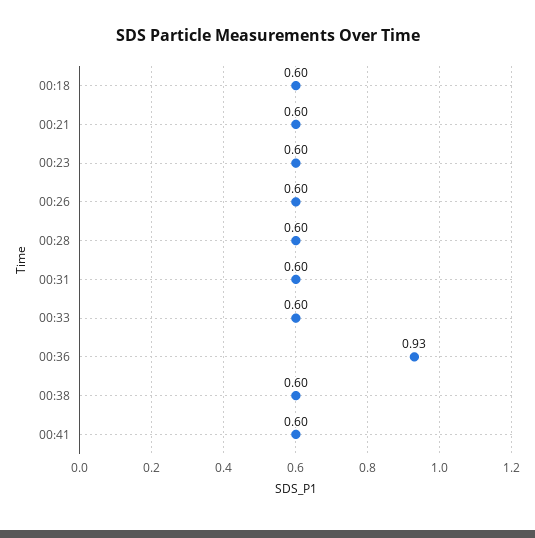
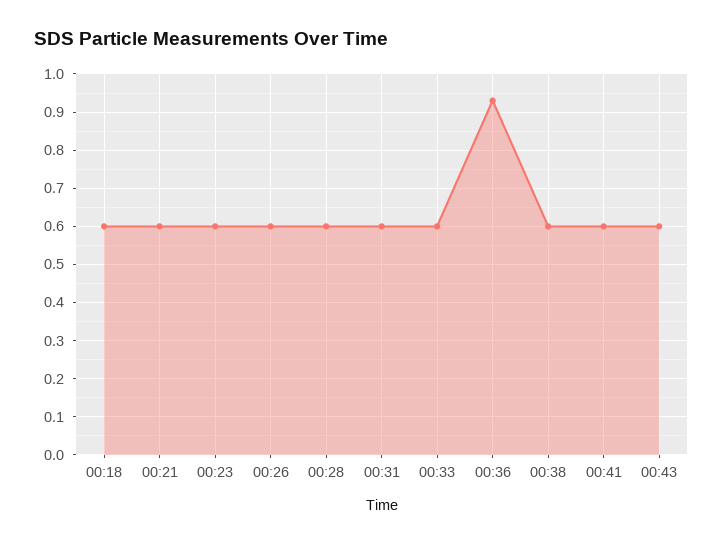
00:43: none -> 0.6

